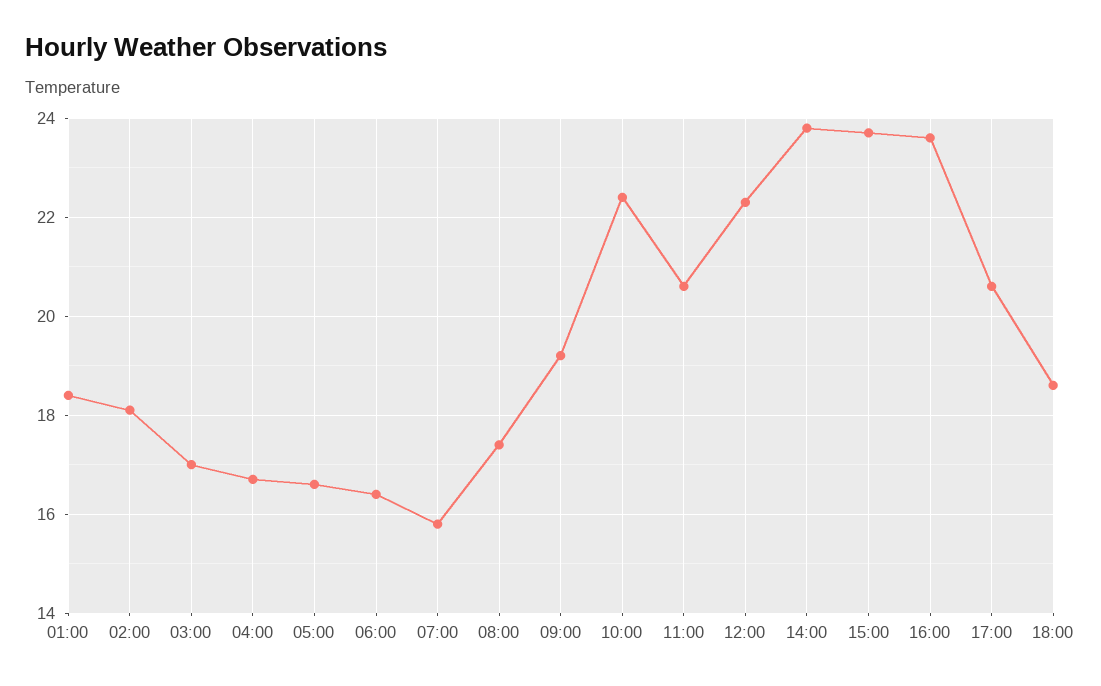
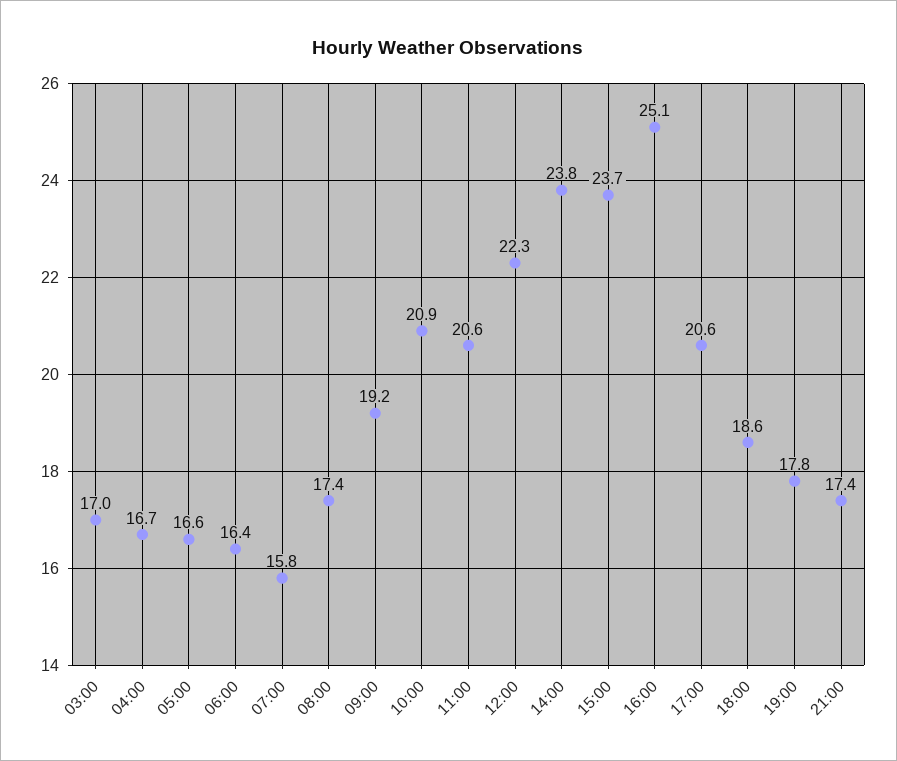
01:00: 18.5 -> none
02:00: 18 -> none
10:00: 22.5 -> 20.9
16:00: 23.5 -> 25.1
19:00: none -> 17.8
21:00: none -> 17.4

